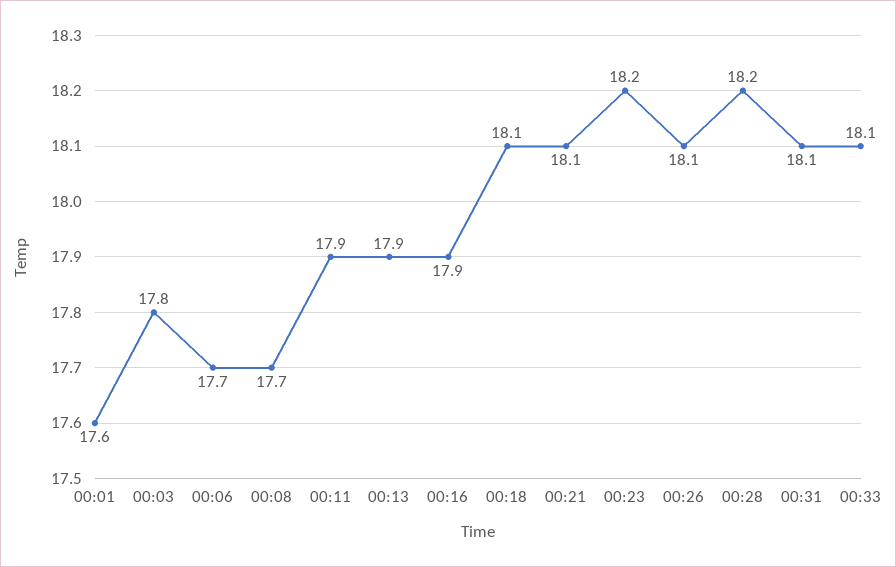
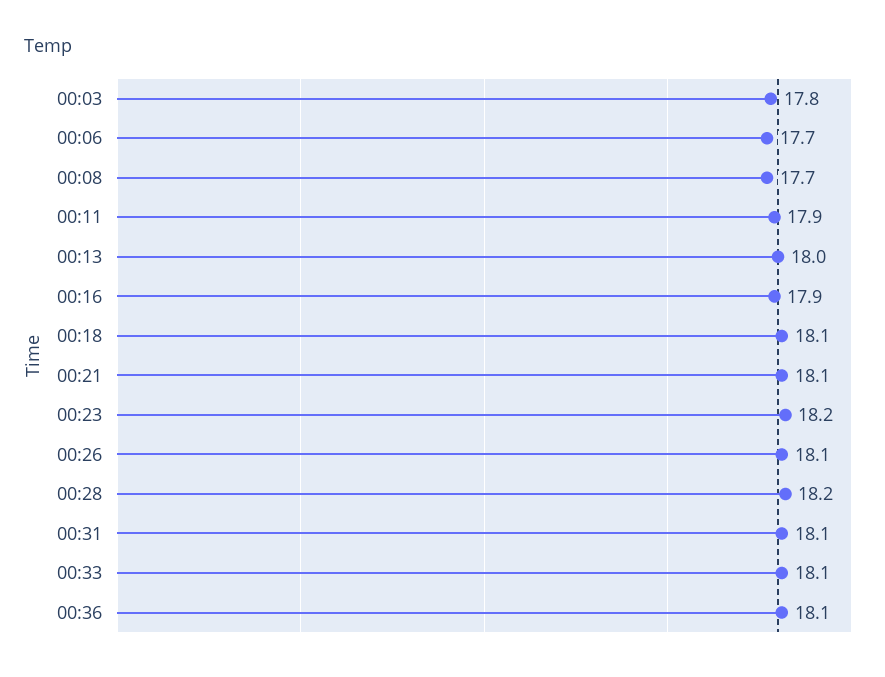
00:01: 17.6 -> none
00:13: 17.9 -> 18
00:36: none -> 18.1

